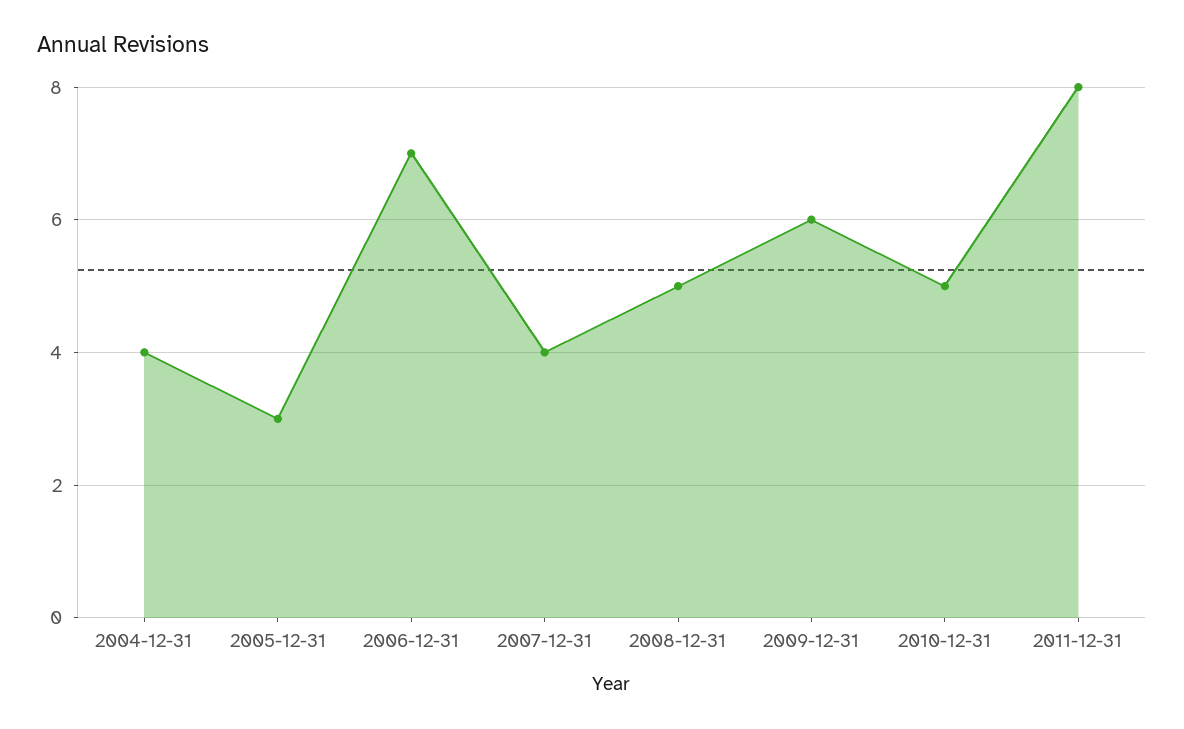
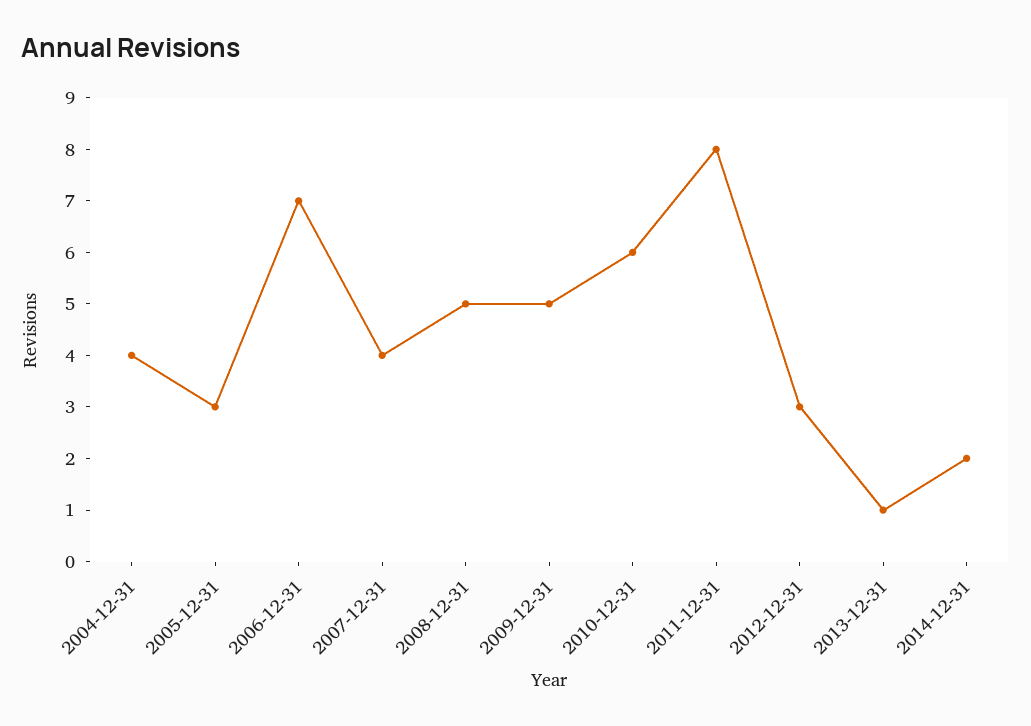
2009-12-31: 6 -> 5
2010-12-31: 5 -> 6
2012-12-31: none -> 3
2013-12-31: none -> 1
2014-12-31: none -> 2

